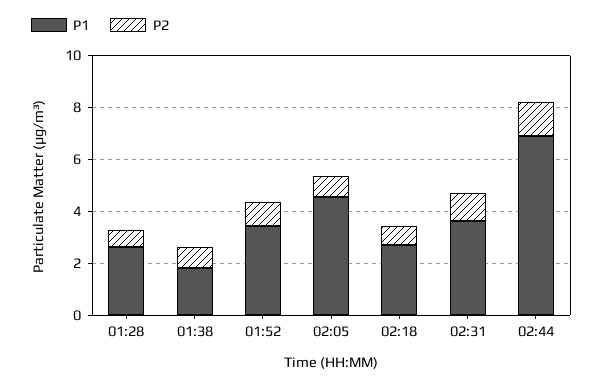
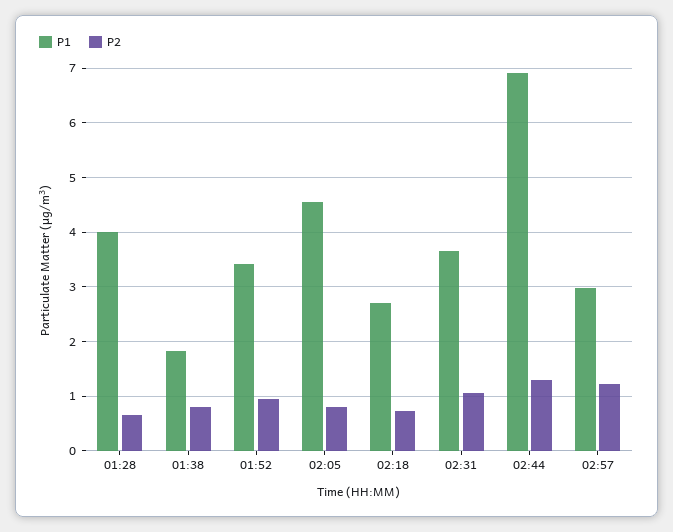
P1, 01:28: 2.5 -> 4
P1, 02:57: none -> 3
P2, 02:57: none -> 1.2

